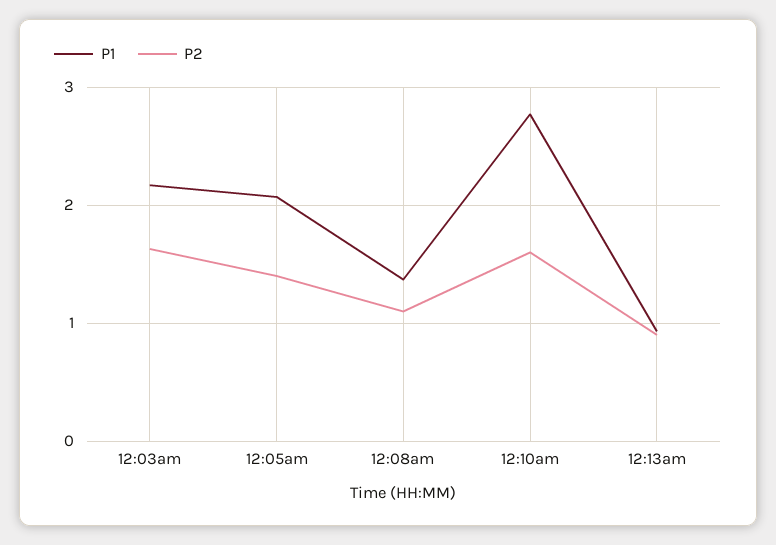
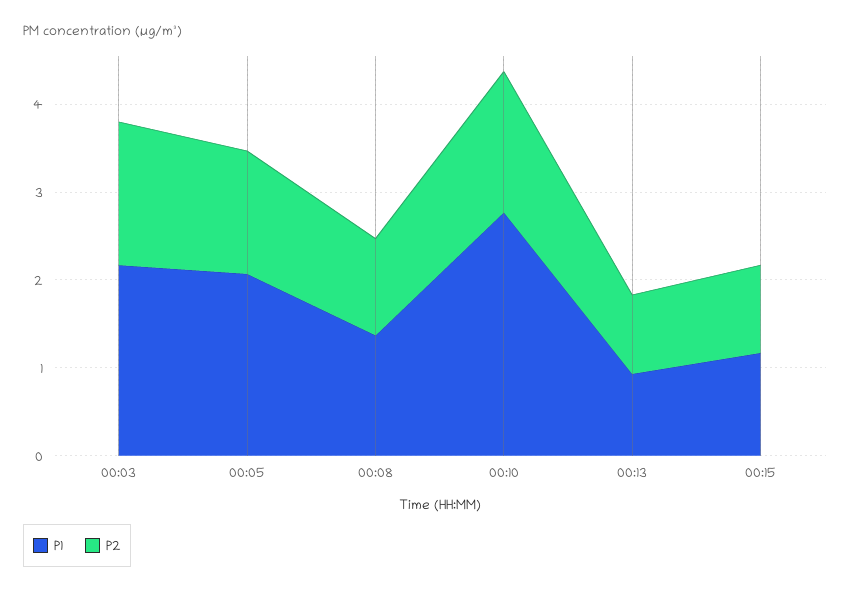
P1, 00:15: none -> 1.2
P2, 00:15: none -> 1

